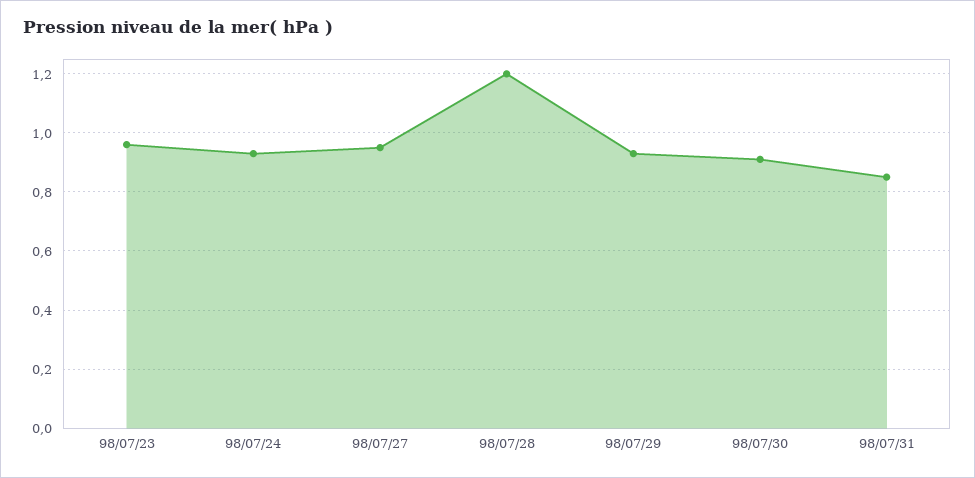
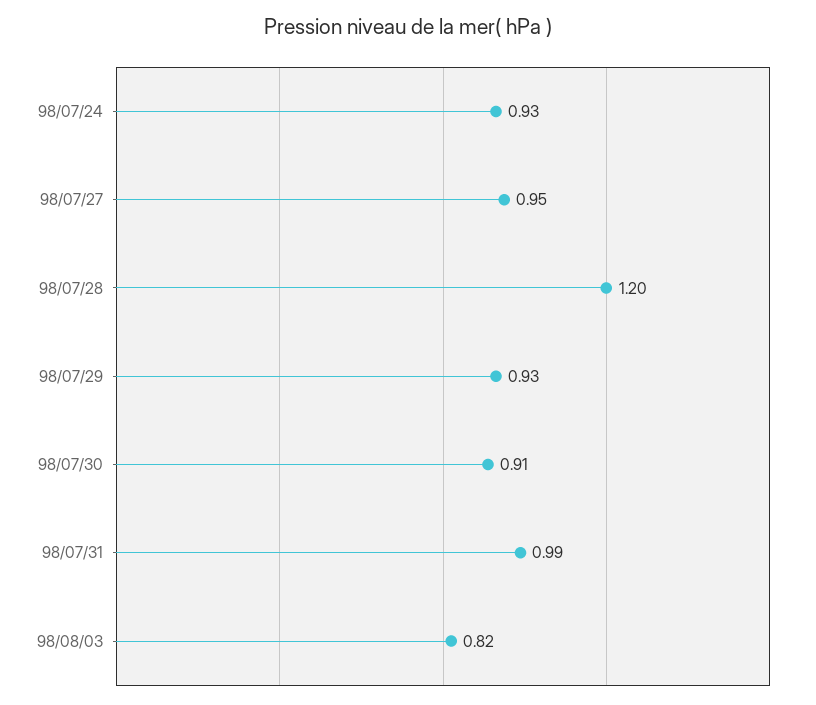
98/07/23: 0.95 -> none
98/07/31: 0.85 -> 0.99
98/08/03: none -> 0.82

